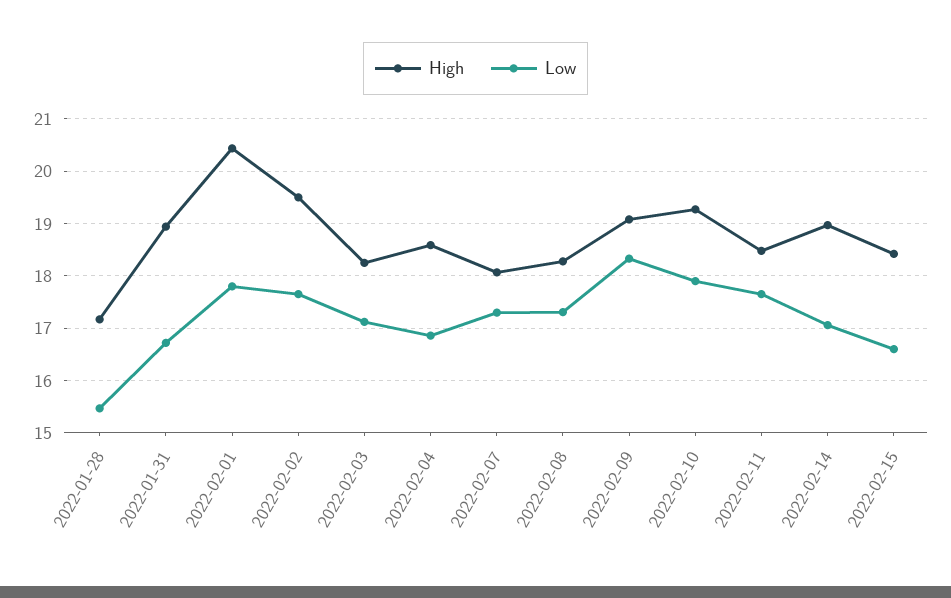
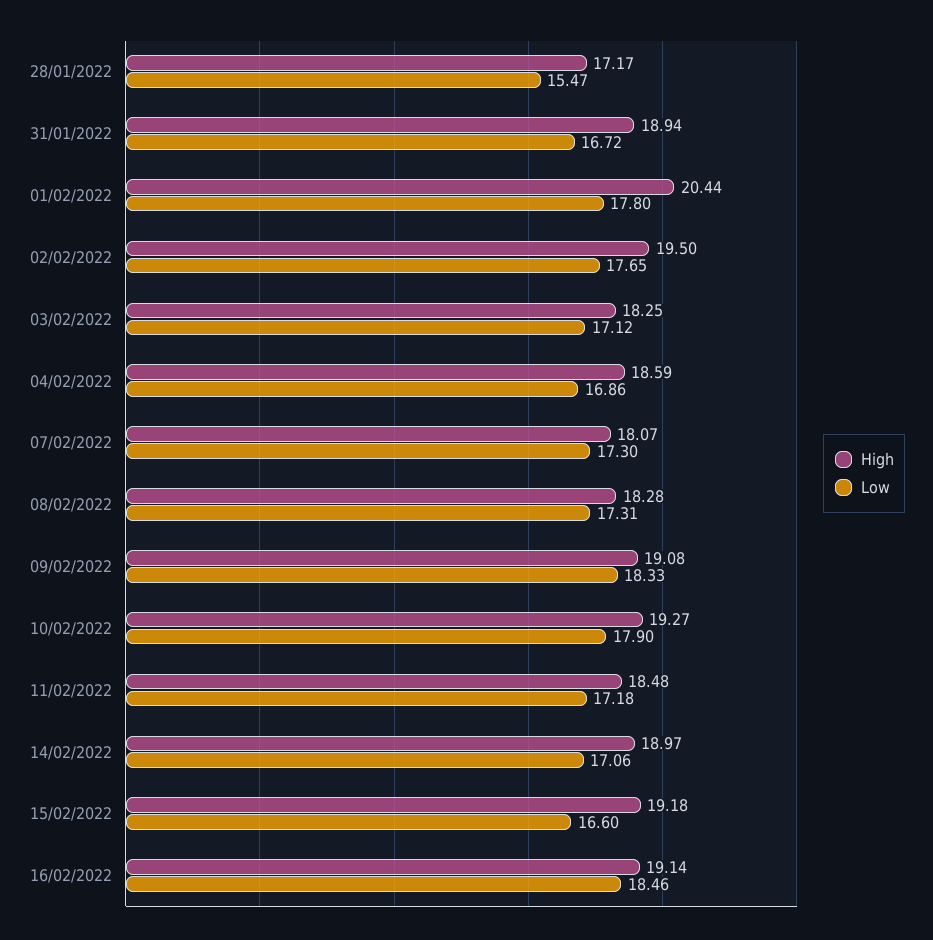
Low, 2022-02-11: 17.6 -> 17.18
High, 2022-02-15: 18.4 -> 19.18
High, 16/02/2022: none -> 19.14
Low, 16/02/2022: none -> 18.46

